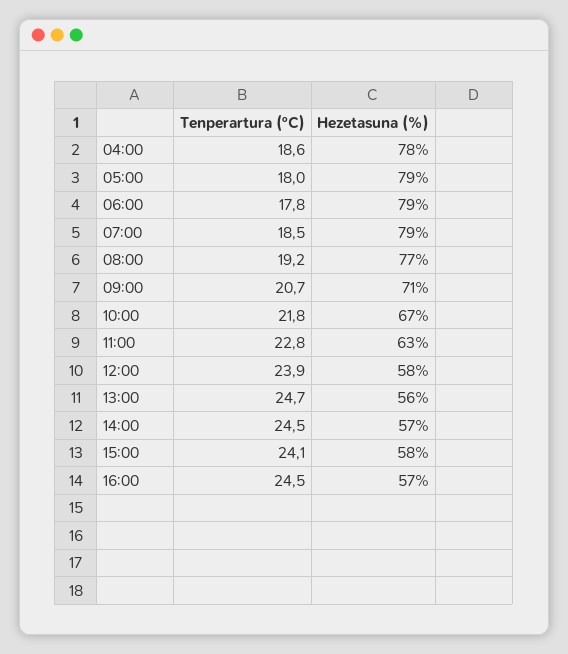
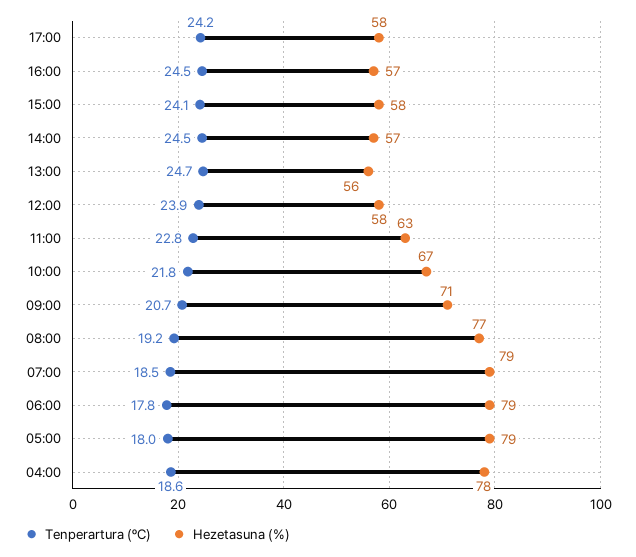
Tenperartura (ºC), 17:00: none -> 24.2
Hezetasuna (%), 17:00: none -> 58

